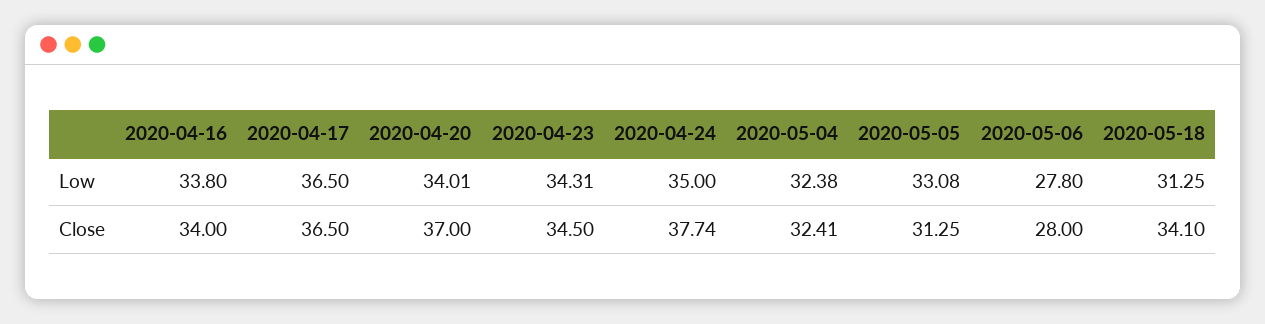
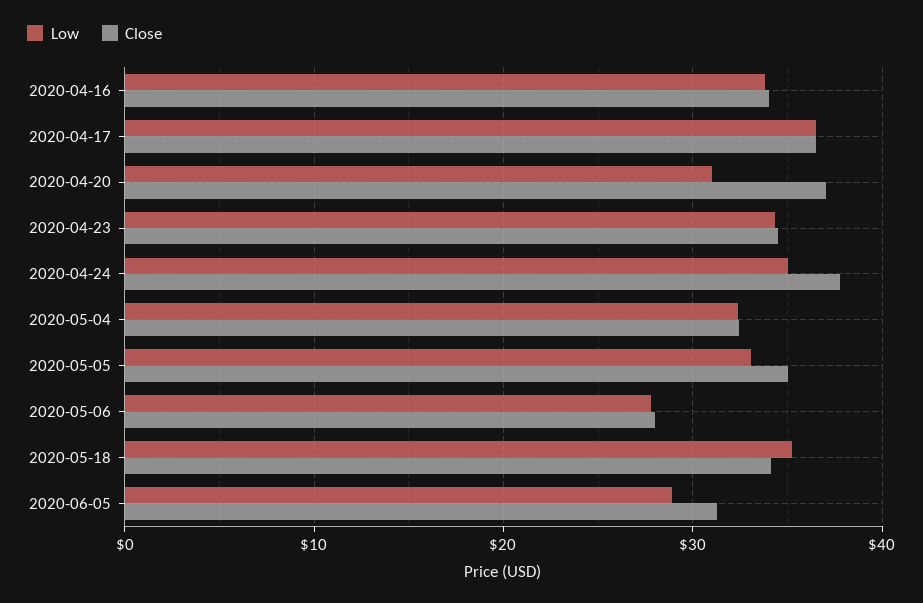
Low, 2020-04-20: 34.01 -> 31
Low, 2020-05-18: 31.25 -> 35
Close, 2020-05-05: 31.25 -> 35
Low, 2020-06-05: none -> 29
Close, 2020-06-05: none -> 31

